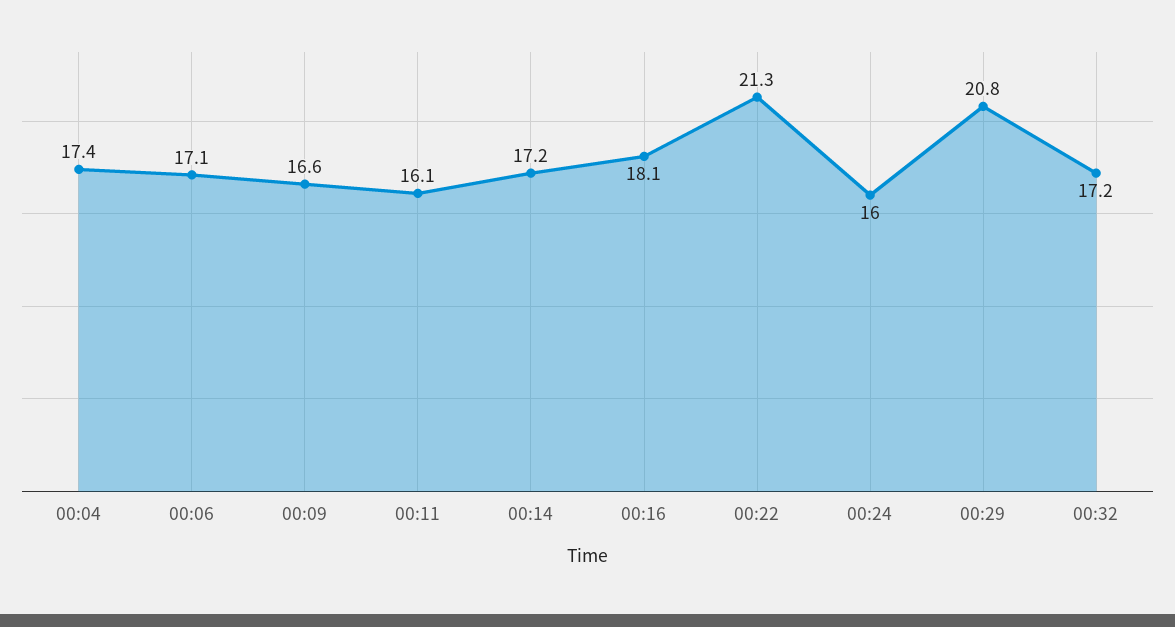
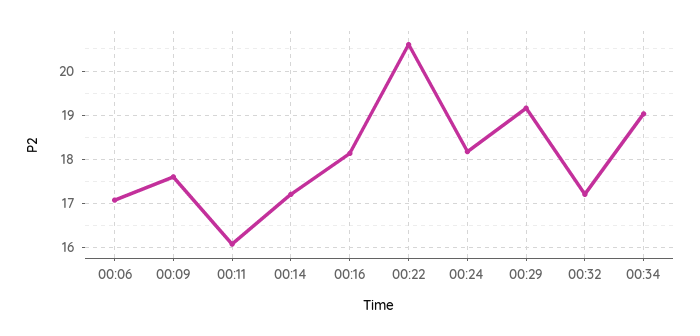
00:04: 17.4 -> none
00:09: 16.6 -> 17.6
00:22: 21.3 -> 20.6
00:24: 16 -> 18.2
00:29: 20.8 -> 19.2
00:34: none -> 19

